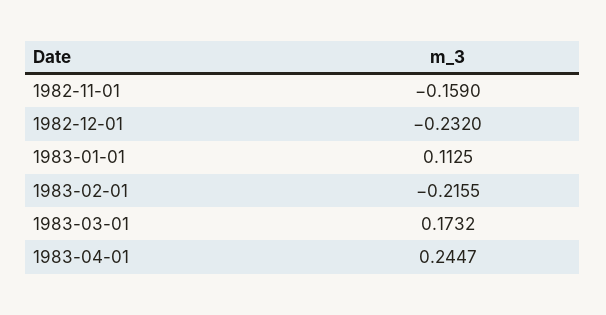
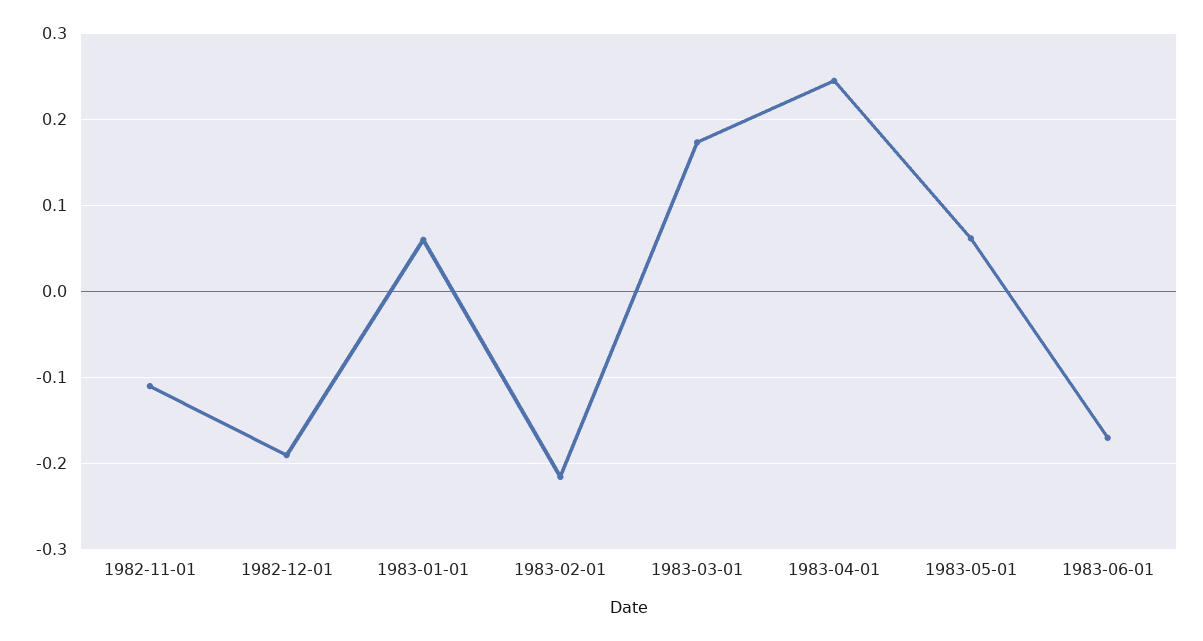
1982-11-01: -0.159 -> -0.11
1982-12-01: -0.232 -> -0.19
1983-01-01: 0.1125 -> 0.06
1983-05-01: none -> 0.06
1983-06-01: none -> -0.17

